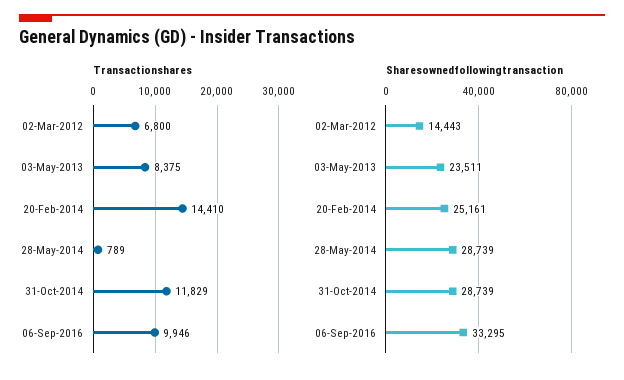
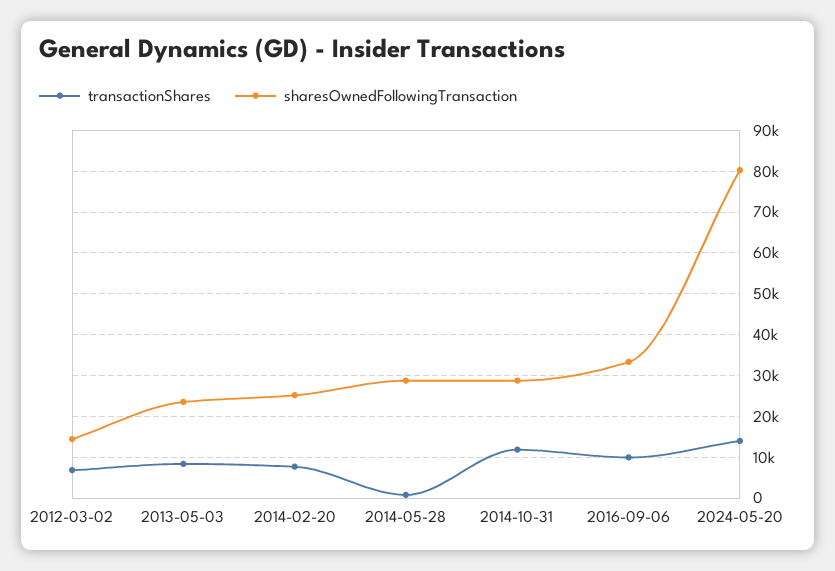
Transactionshares, 20-Feb-2014: 14410 -> 8000
Transactionshares, 2024-05-20: none -> 14000
Sharesownedfollowingtransaction, 2024-05-20: none -> 80000

